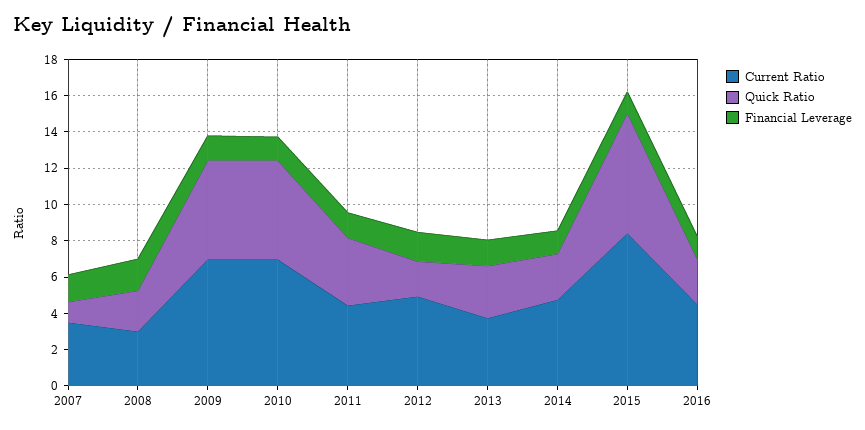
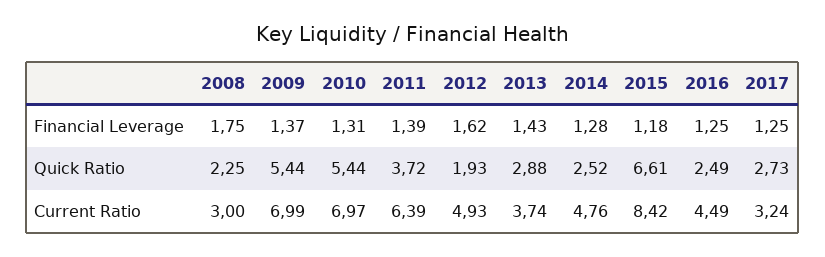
Current Ratio, 2007: 3.5 -> none
Quick Ratio, 2007: 1 -> none
Financial Leverage, 2007: 1.5 -> none
Current Ratio, 2011: 4.5 -> 6.39
Financial Leverage, 2017: none -> 1.25
Quick Ratio, 2017: none -> 2.73
Current Ratio, 2017: none -> 3.24

